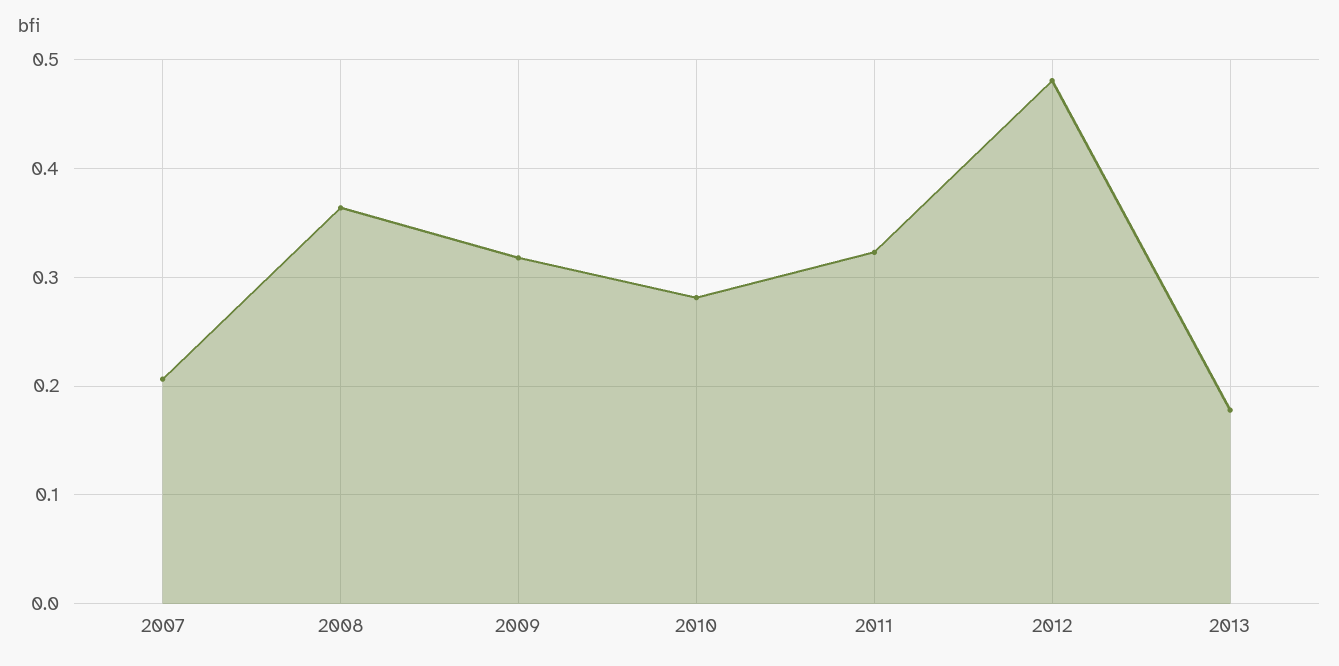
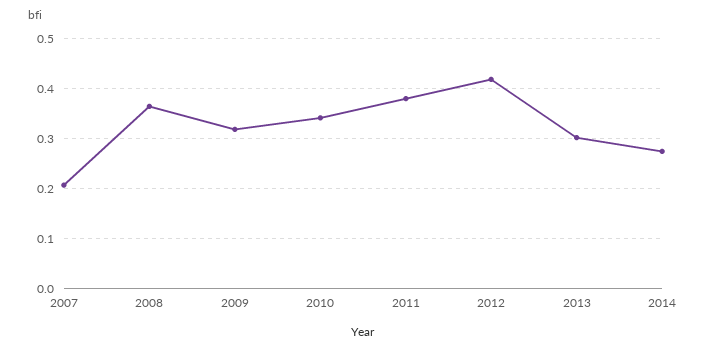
2010: 0.28 -> 0.34
2011: 0.32 -> 0.38
2012: 0.48 -> 0.42
2013: 0.18 -> 0.3
2014: none -> 0.28

